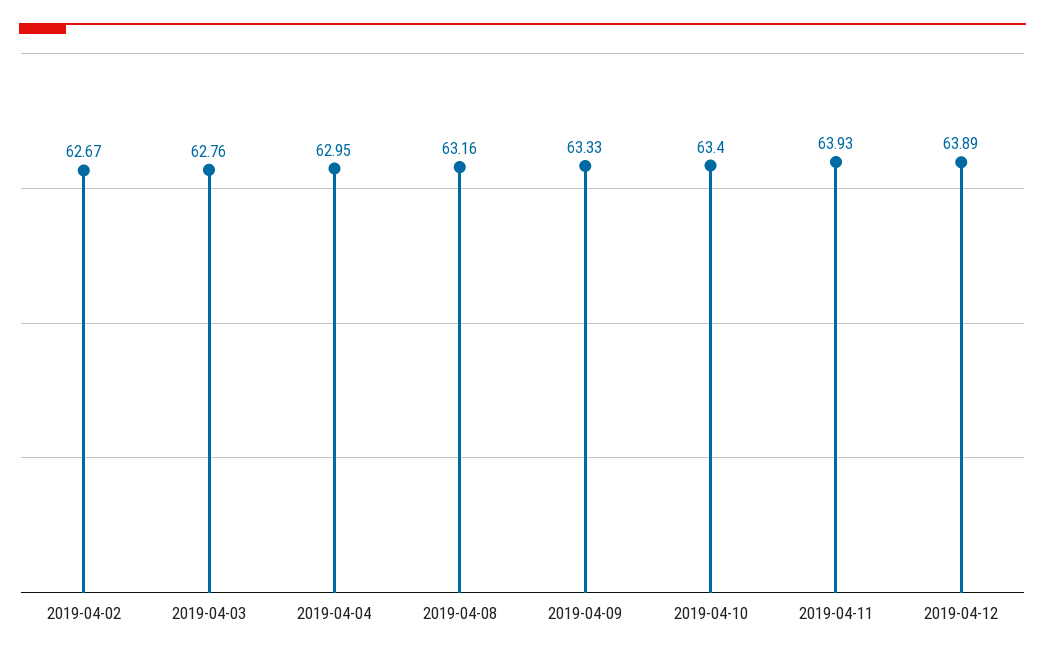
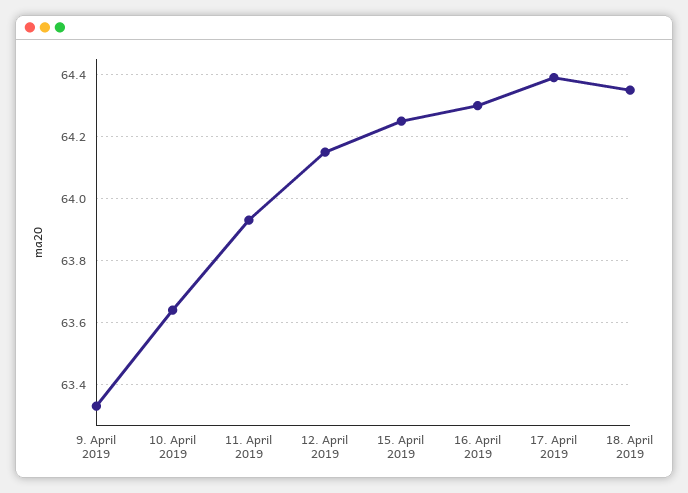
2019-04-02: 62.67 -> none
2019-04-03: 62.76 -> none
2019-04-04: 62.95 -> none
2019-04-08: 63.16 -> none
2019-04-10: 63.4 -> 63.65
2019-04-12: 63.89 -> 64.15
15. April 2019: none -> 64.25
16. April 2019: none -> 64.3
17. April 2019: none -> 64.4
18. April 2019: none -> 64.35

